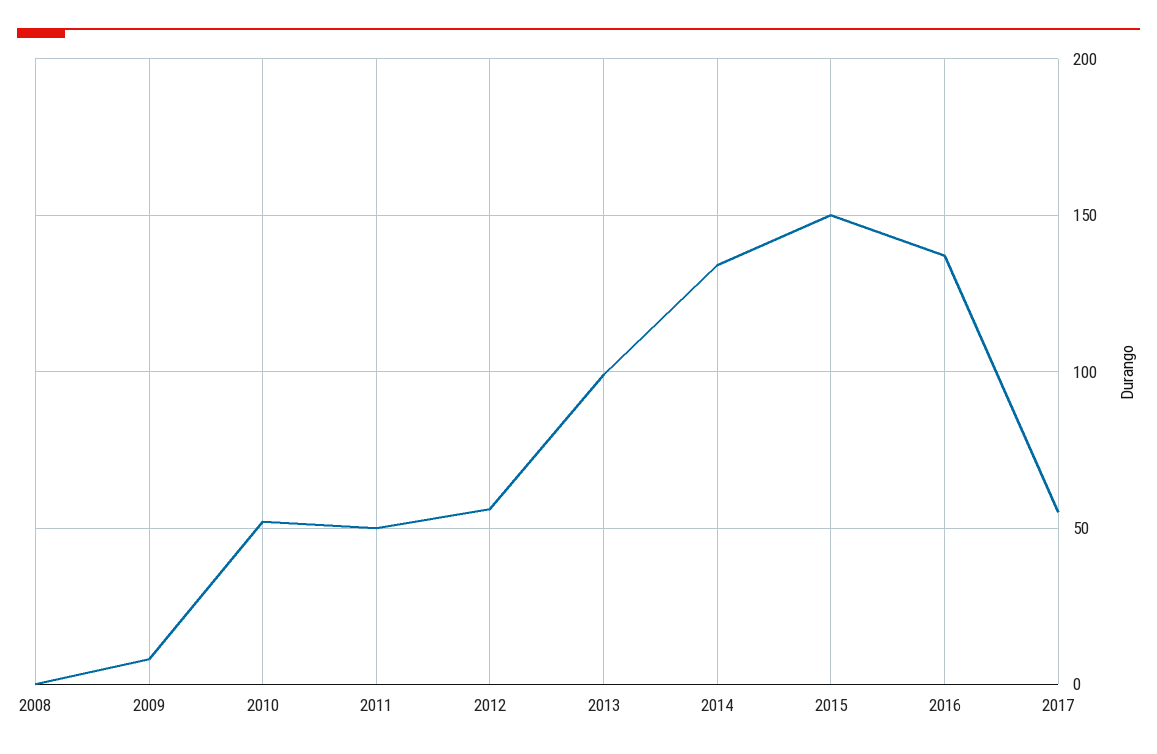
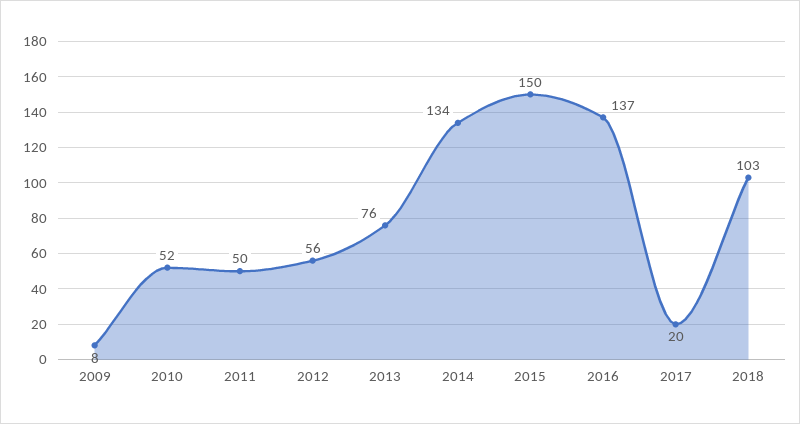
2008: 0 -> none
2013: 100 -> 76
2017: 55 -> 20
2018: none -> 103

